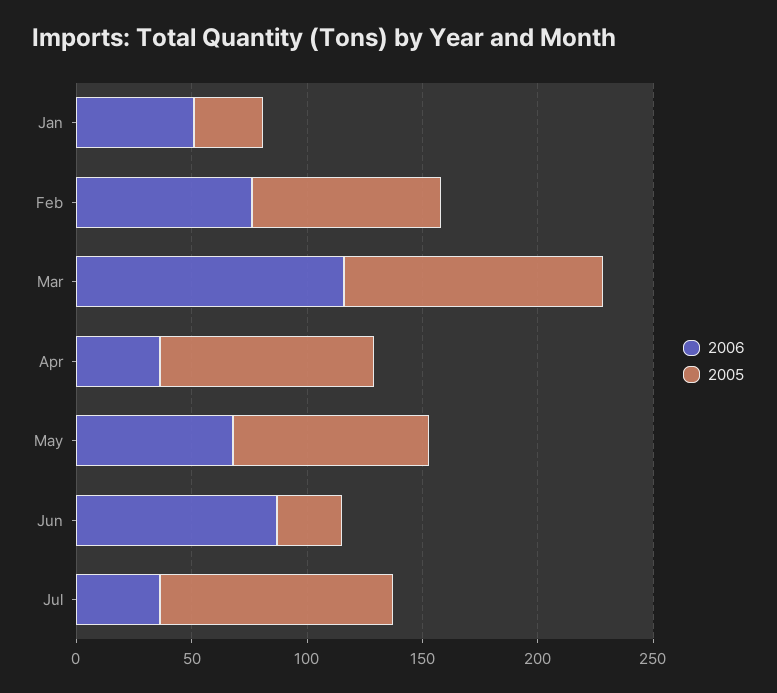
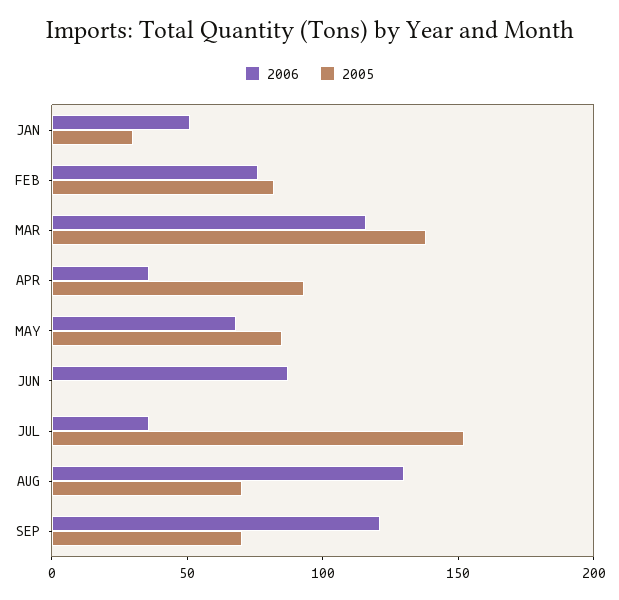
2005, Mar: 110 -> 140
2005, Jun: 30 -> 0
2005, Jul: 100 -> 150
2006, AUG: none -> 130
2005, AUG: none -> 70
2006, SEP: none -> 120
2005, SEP: none -> 70

